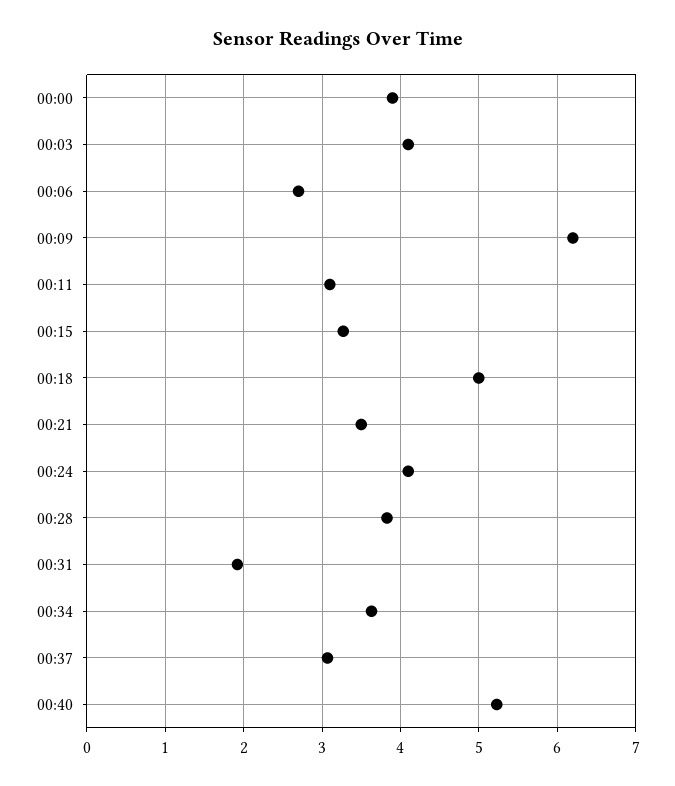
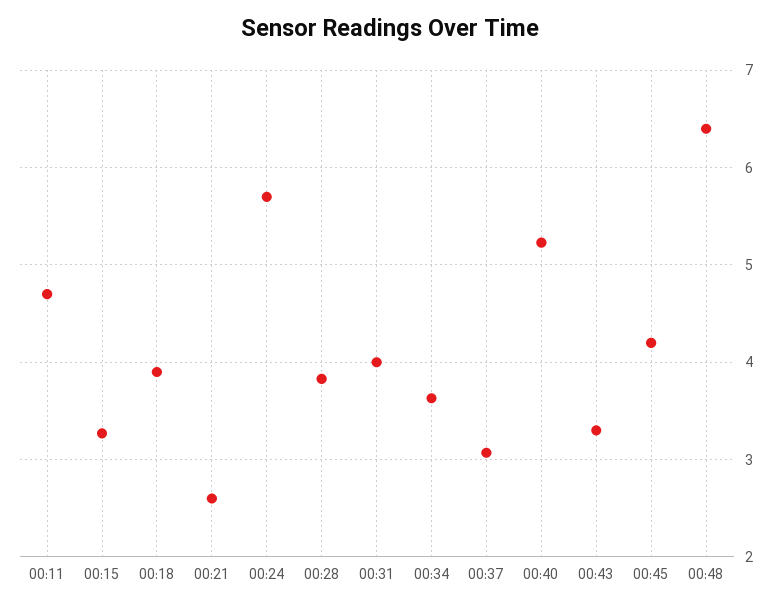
00:00: 3.9 -> none
00:03: 4.1 -> none
00:06: 2.7 -> none
00:09: 6.2 -> none
00:11: 3.1 -> 4.7
00:18: 5 -> 3.9
00:21: 3.5 -> 2.6
00:24: 4.1 -> 5.7
00:31: 1.9 -> 4
00:43: none -> 3.3
00:45: none -> 4.2
00:48: none -> 6.4

